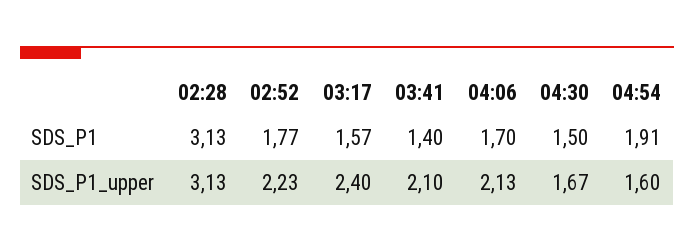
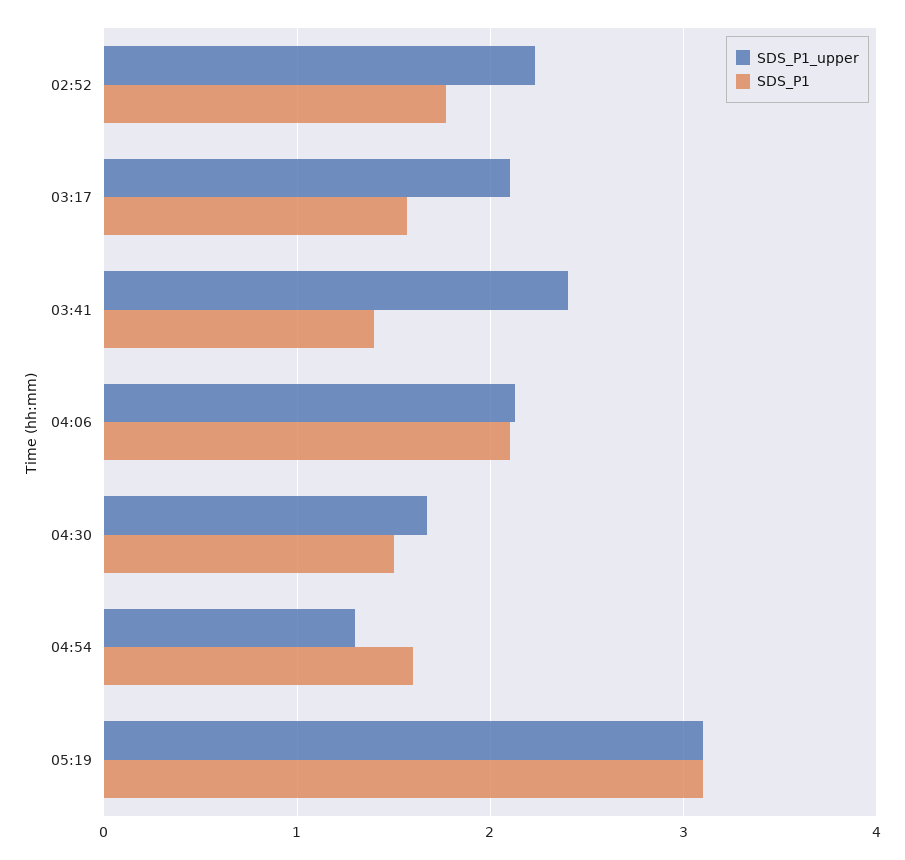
SDS_P1, 02:28: 3.13 -> none
SDS_P1, 04:06: 1.7 -> 2.1
SDS_P1, 04:54: 1.91 -> 1.6
SDS_P1_upper, 02:28: 3.13 -> none
SDS_P1_upper, 03:17: 2.4 -> 2.1
SDS_P1_upper, 03:41: 2.1 -> 2.4
SDS_P1_upper, 04:54: 1.6 -> 1.3
SDS_P1_upper, 05:19: none -> 3.1
SDS_P1, 05:19: none -> 3.1

